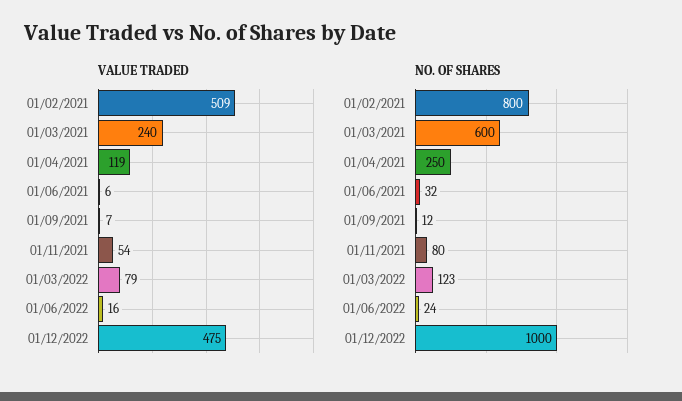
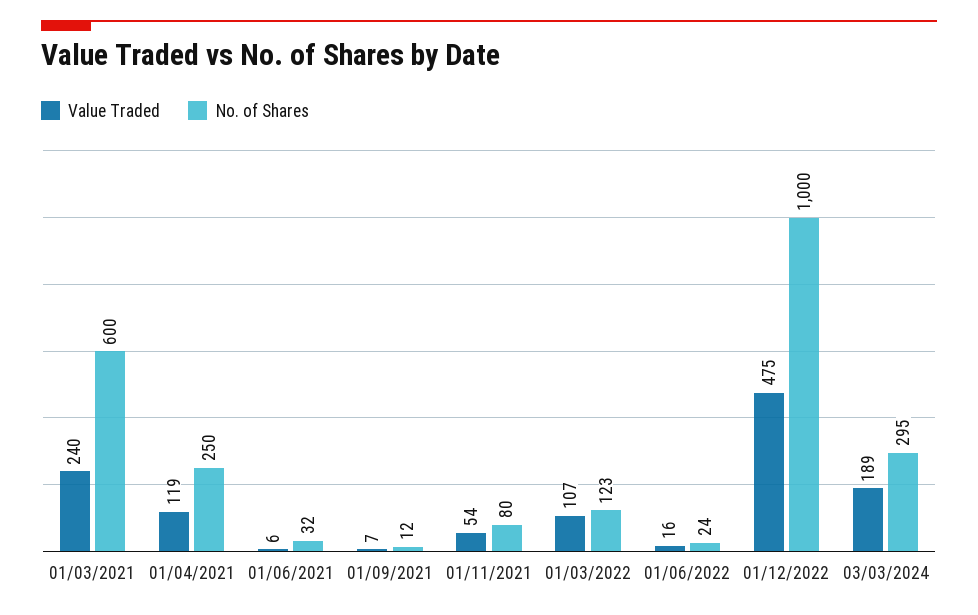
VALUE TRADED, 01/02/2021: 509 -> none
VALUE TRADED, 01/03/2022: 79 -> 107
NO. OF SHARES, 01/02/2021: 800 -> none
VALUE TRADED, 03/03/2024: none -> 189
NO. OF SHARES, 03/03/2024: none -> 295

